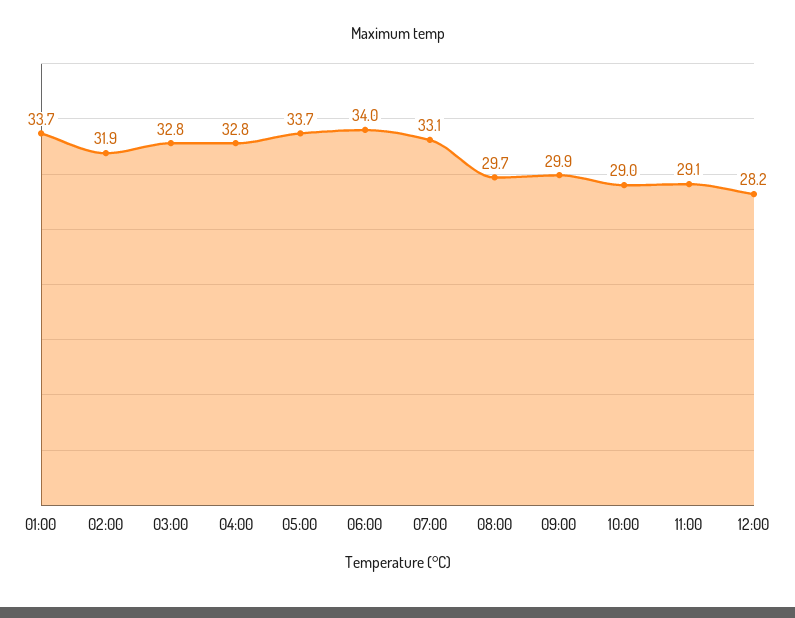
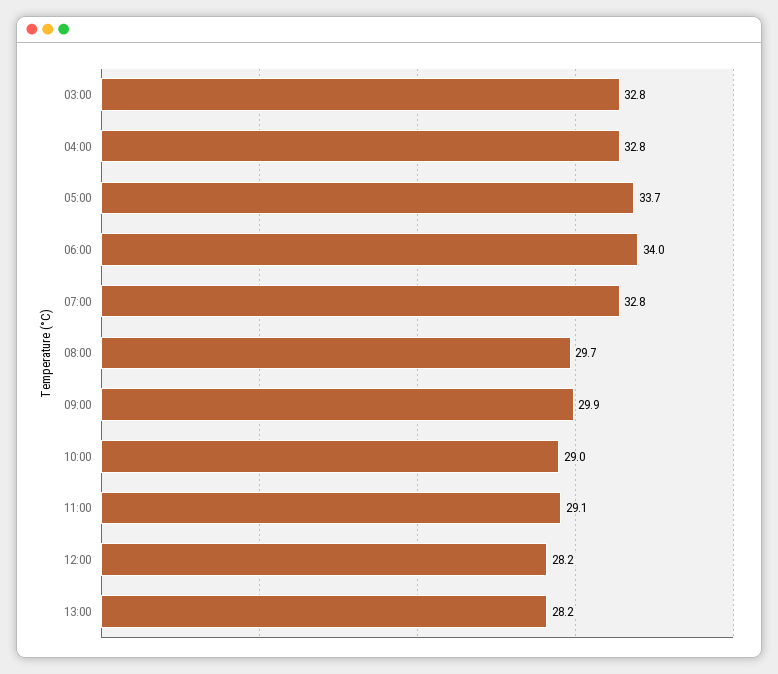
01:00: 33.7 -> none
02:00: 31.9 -> none
07:00: 33.1 -> 32.8
13:00: none -> 28.2

